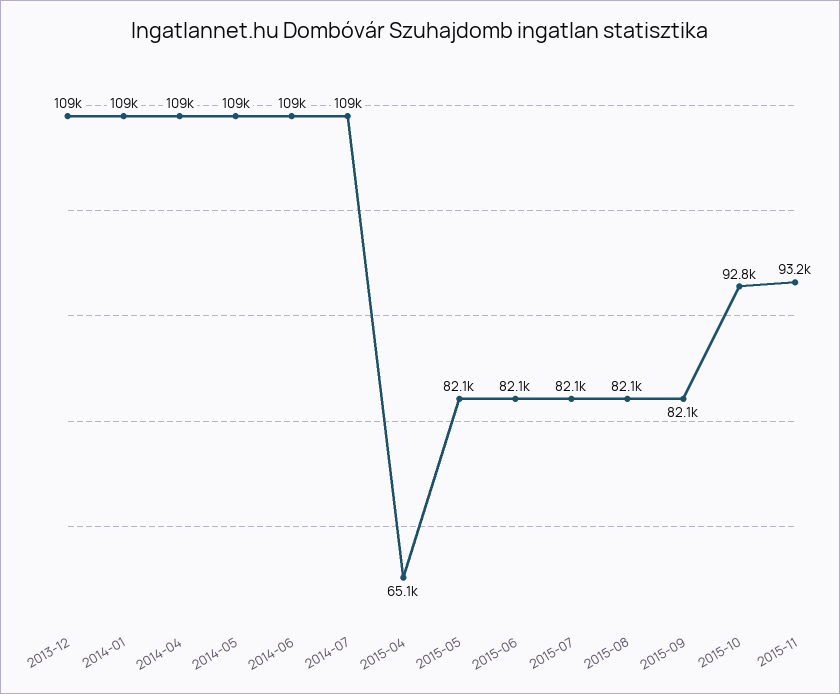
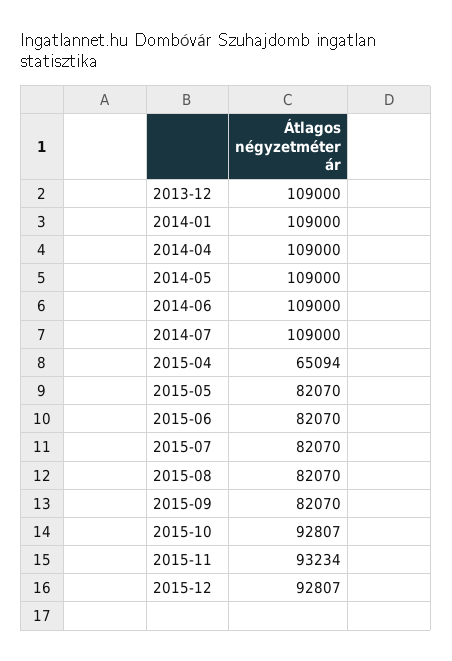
2015-12: none -> 92807

